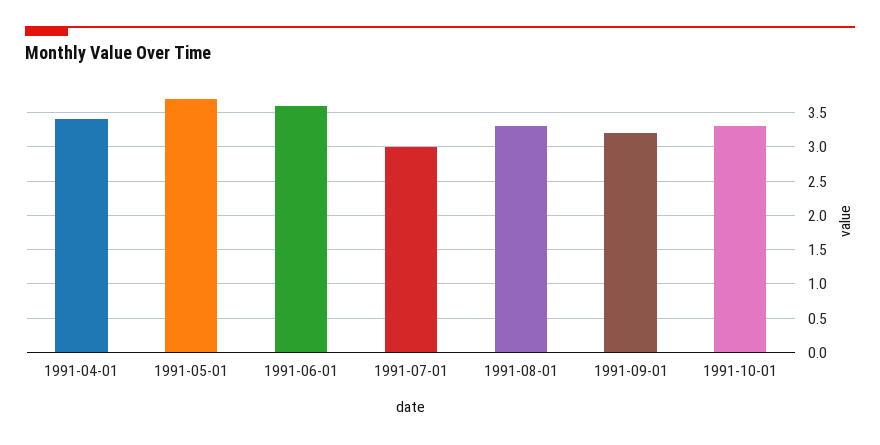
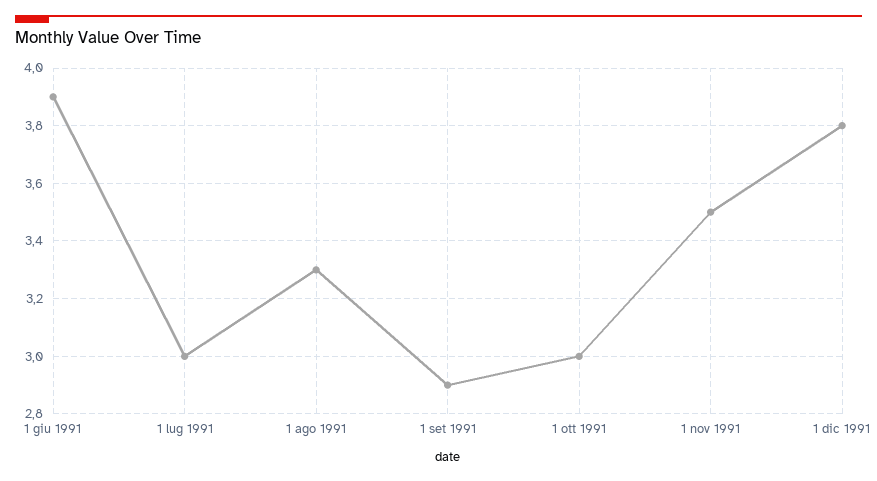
1991-04-01: 3.4 -> none
1991-05-01: 3.7 -> none
1991-06-01: 3.6 -> 3.9
1991-09-01: 3.2 -> 2.9
1991-10-01: 3.3 -> 3
1 nov 1991: none -> 3.5
1 dic 1991: none -> 3.8

